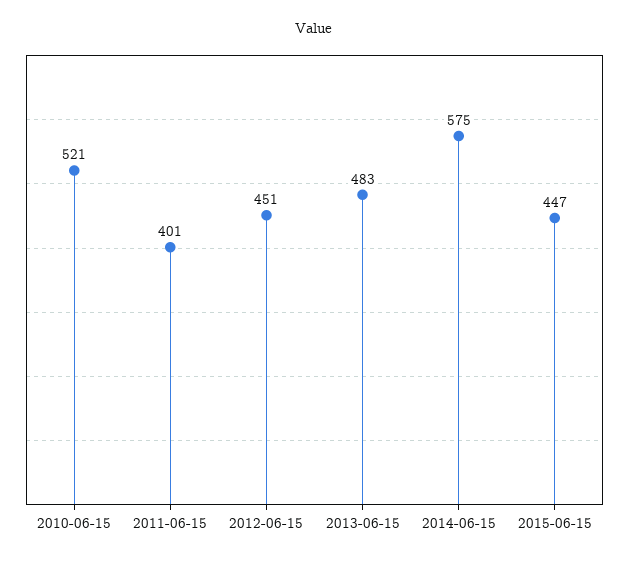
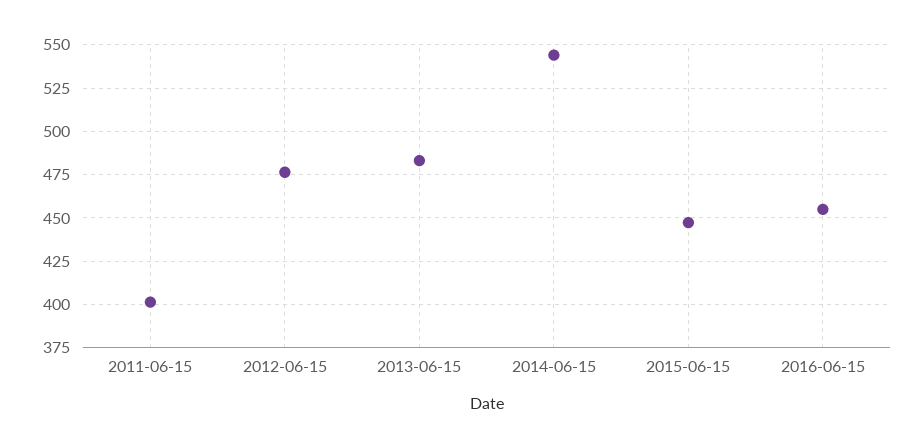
2010-06-15: 521 -> none
2012-06-15: 451 -> 475
2014-06-15: 575 -> 545
2016-06-15: none -> 455

